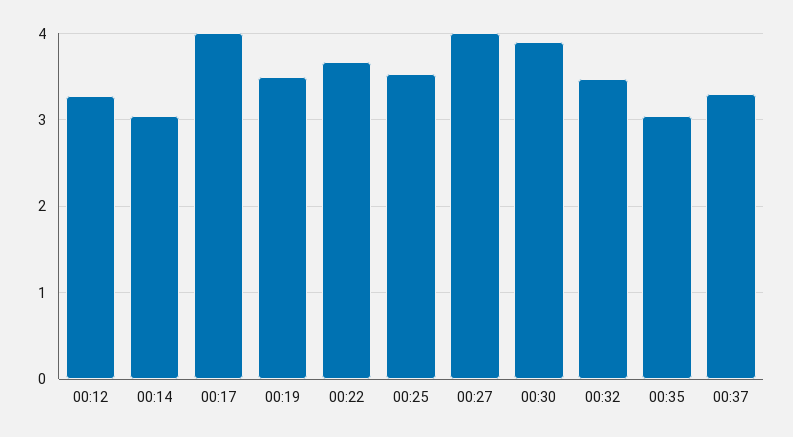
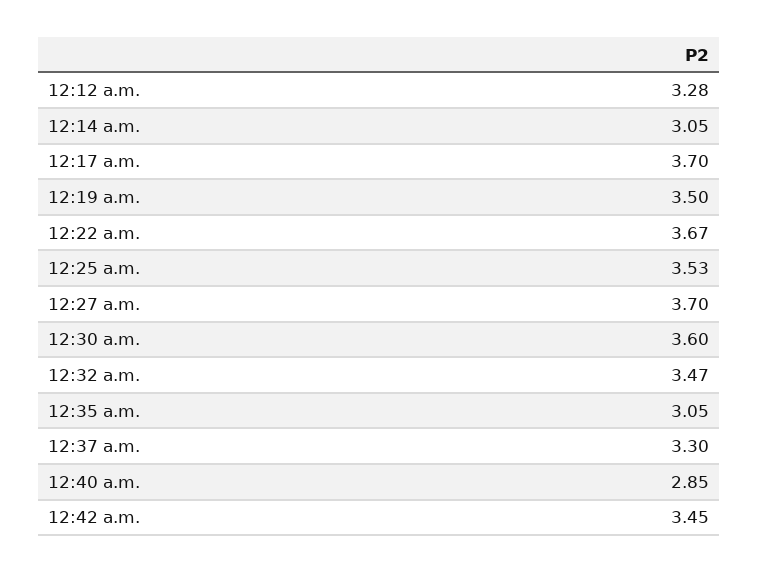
00:17: 4 -> 3.7
00:27: 4 -> 3.7
00:30: 3.9 -> 3.6
12:40 a.m.: none -> 2.85
12:42 a.m.: none -> 3.45

